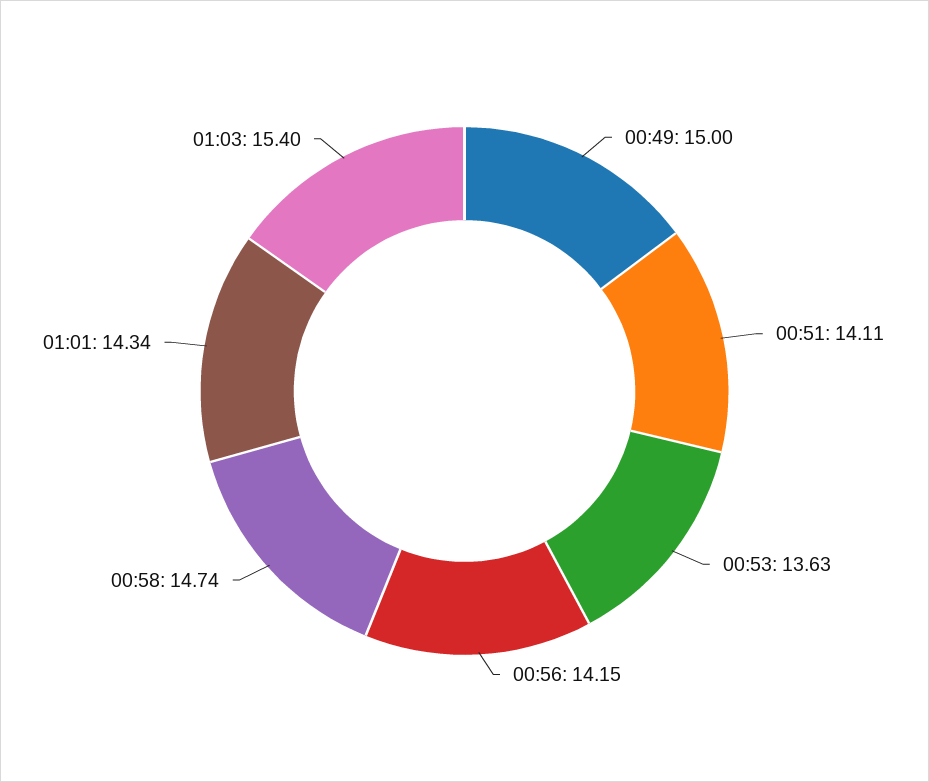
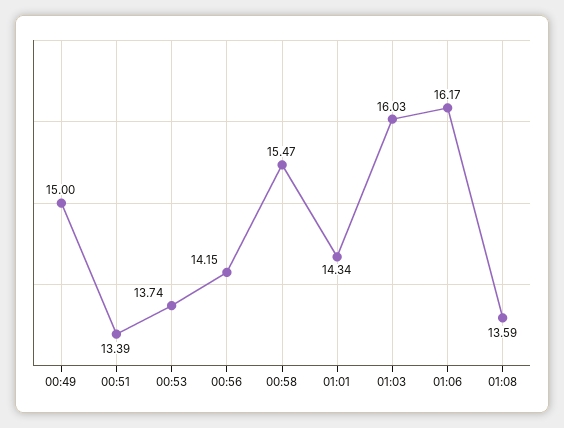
00:51: 14.11 -> 13.39
00:53: 13.63 -> 13.74
00:58: 14.74 -> 15.47
01:03: 15.4 -> 16.03
01:06: none -> 16.17
01:08: none -> 13.59

